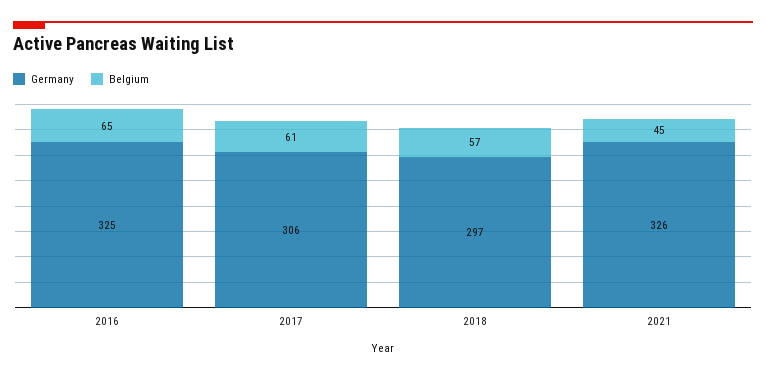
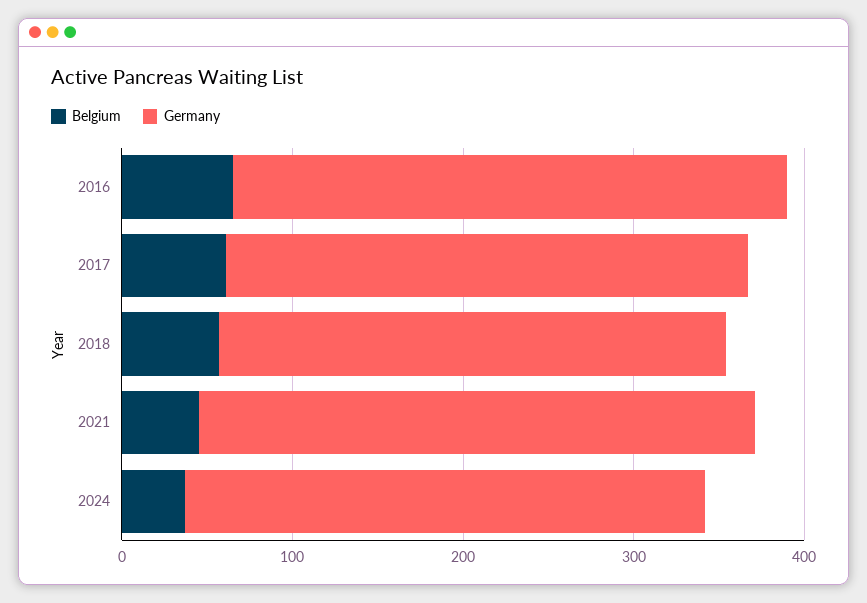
Belgium, 2024: none -> 40
Germany, 2024: none -> 300

